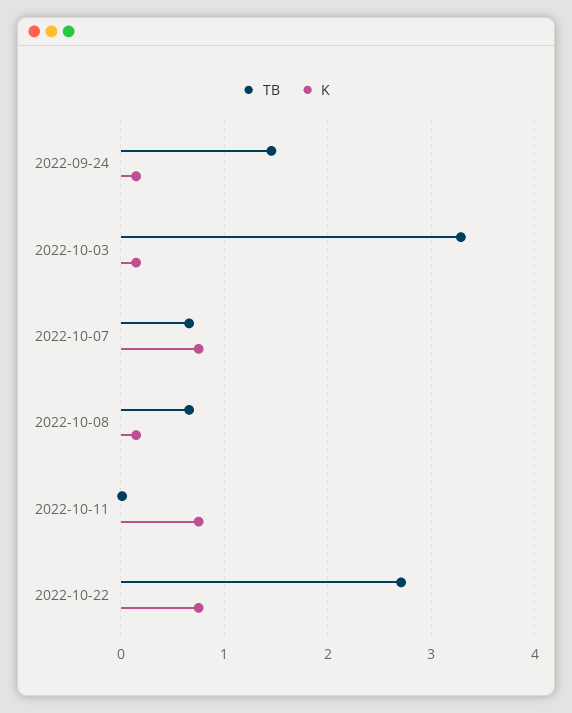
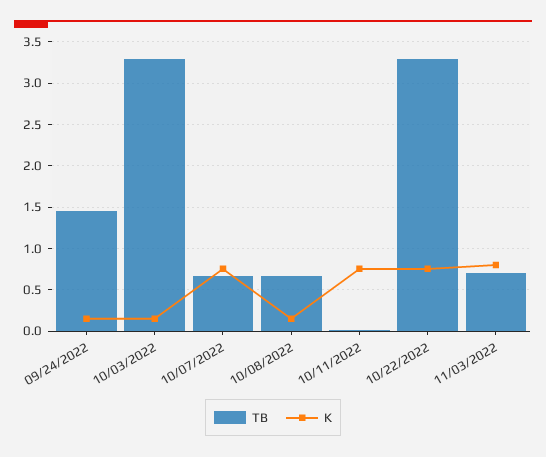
TB, 2022-10-22: 2.7 -> 3.3
TB, 11/03/2022: none -> 0.7
K, 11/03/2022: none -> 0.8

